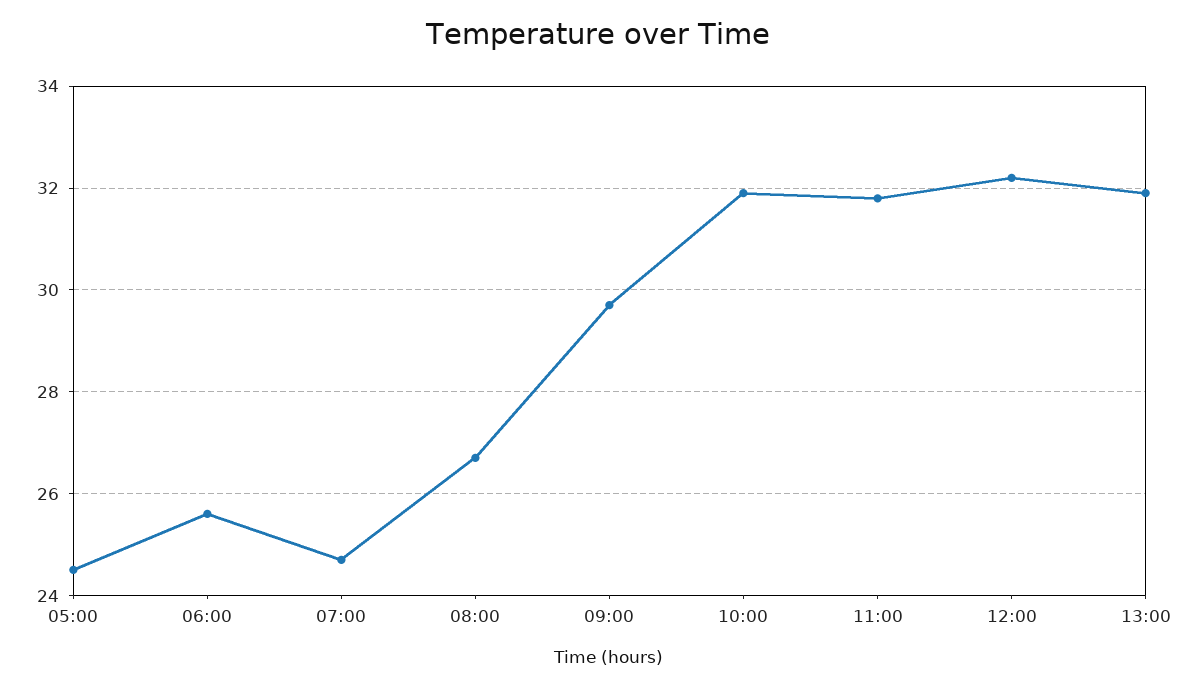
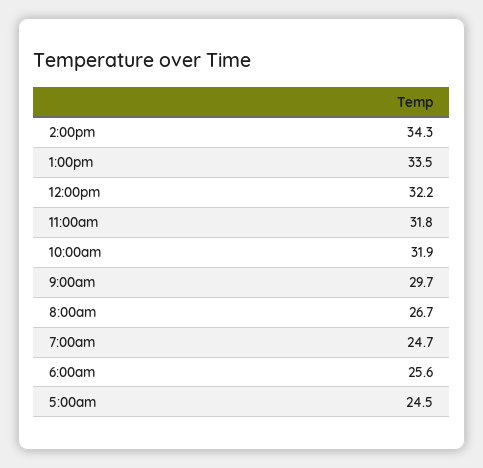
13:00: 32 -> 33.5
2:00pm: none -> 34.3

